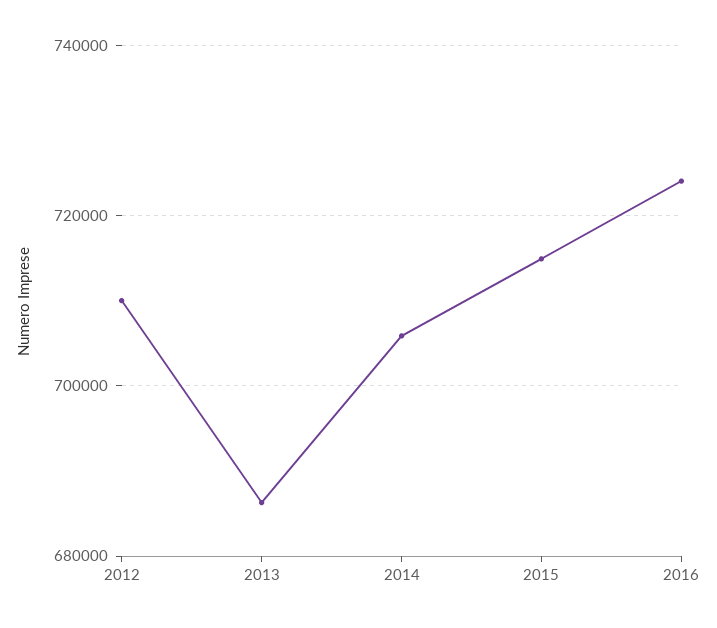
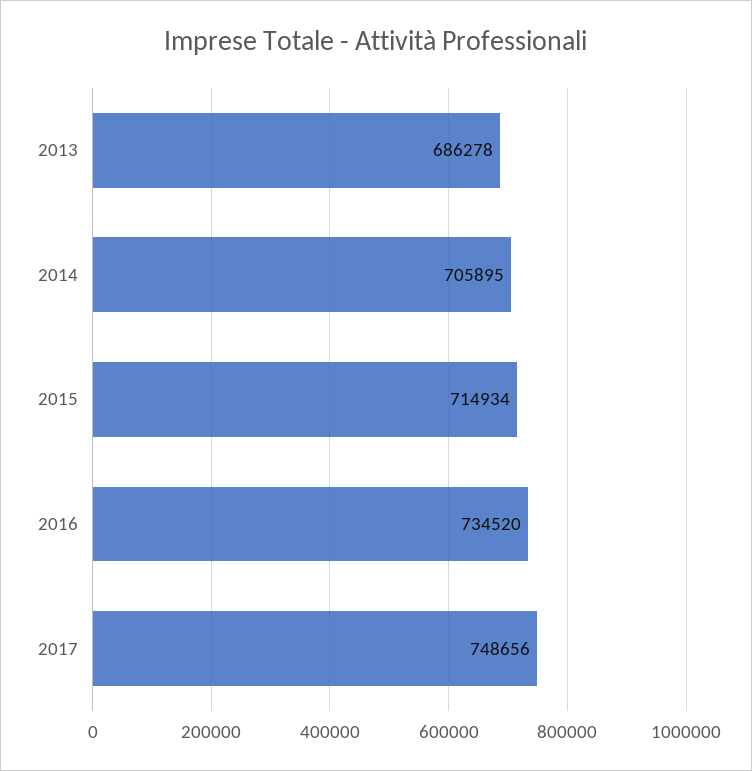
2012: 710000 -> none
2016: 724000 -> 734520
2017: none -> 748656

